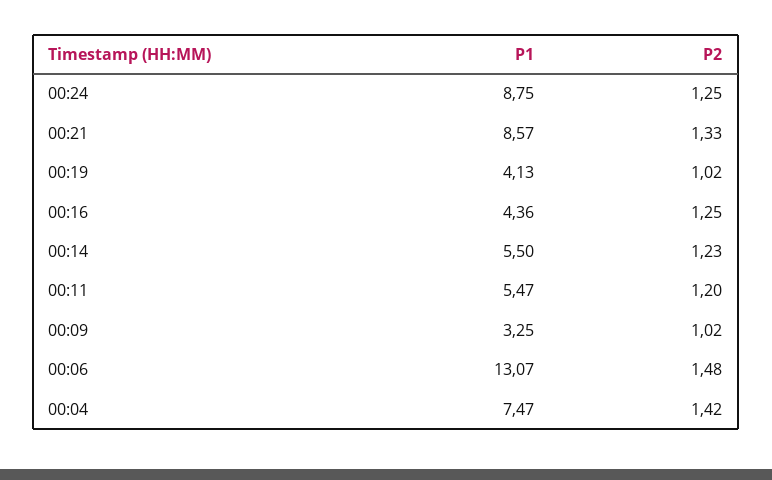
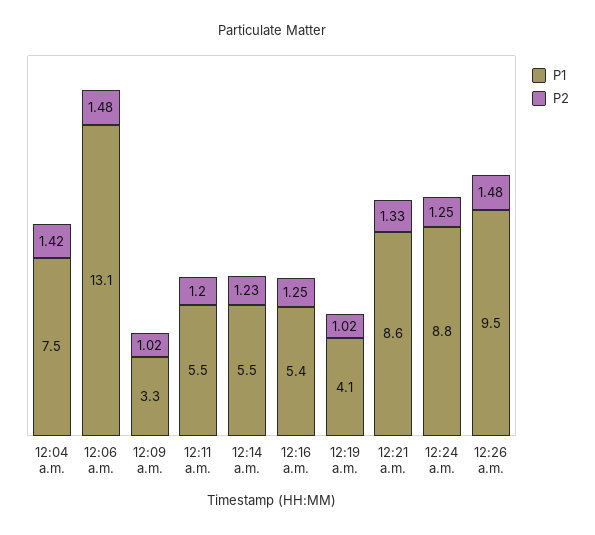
P1, 00:16: 4.36 -> 5.4
P1, 12:26 a.m.: none -> 9.5
P2, 12:26 a.m.: none -> 1.48

